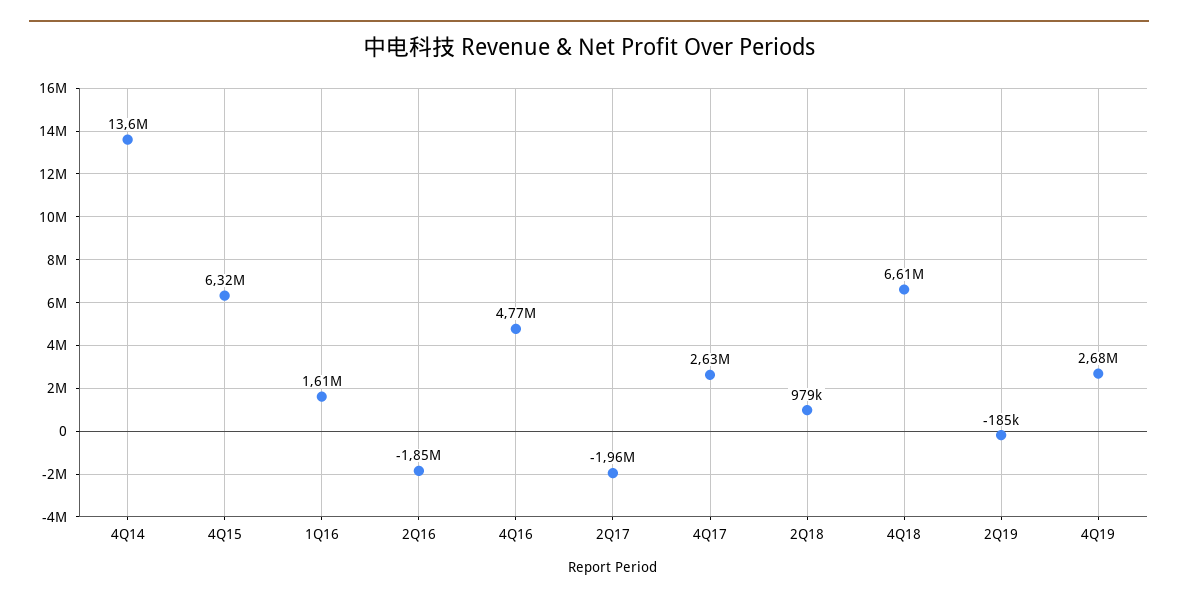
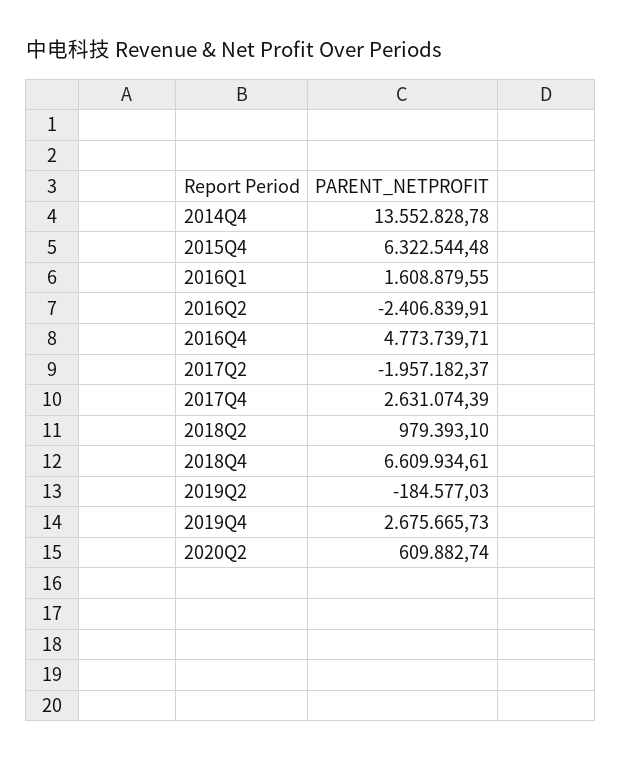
2Q16: -1850000 -> -2406839.91
2020Q2: none -> 609882.74

